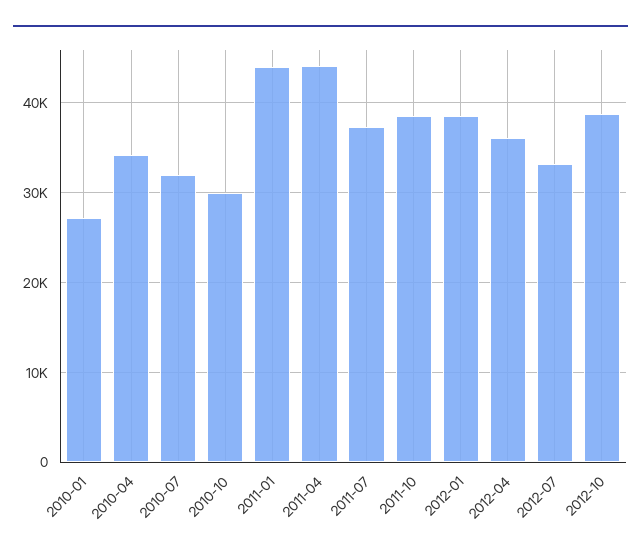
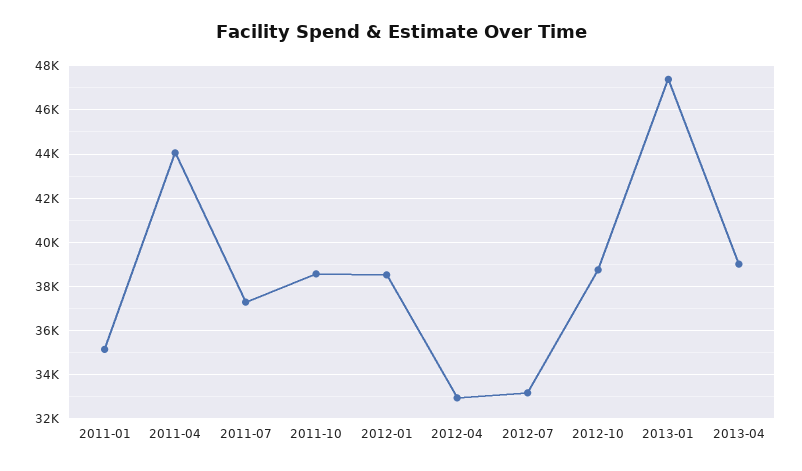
2010-01: 27000 -> none
2010-04: 34000 -> none
2010-07: 32000 -> none
2010-10: 30000 -> none
2011-01: 44000 -> 35000
2012-04: 36000 -> 33000
2013-01: none -> 47500
2013-04: none -> 39000

